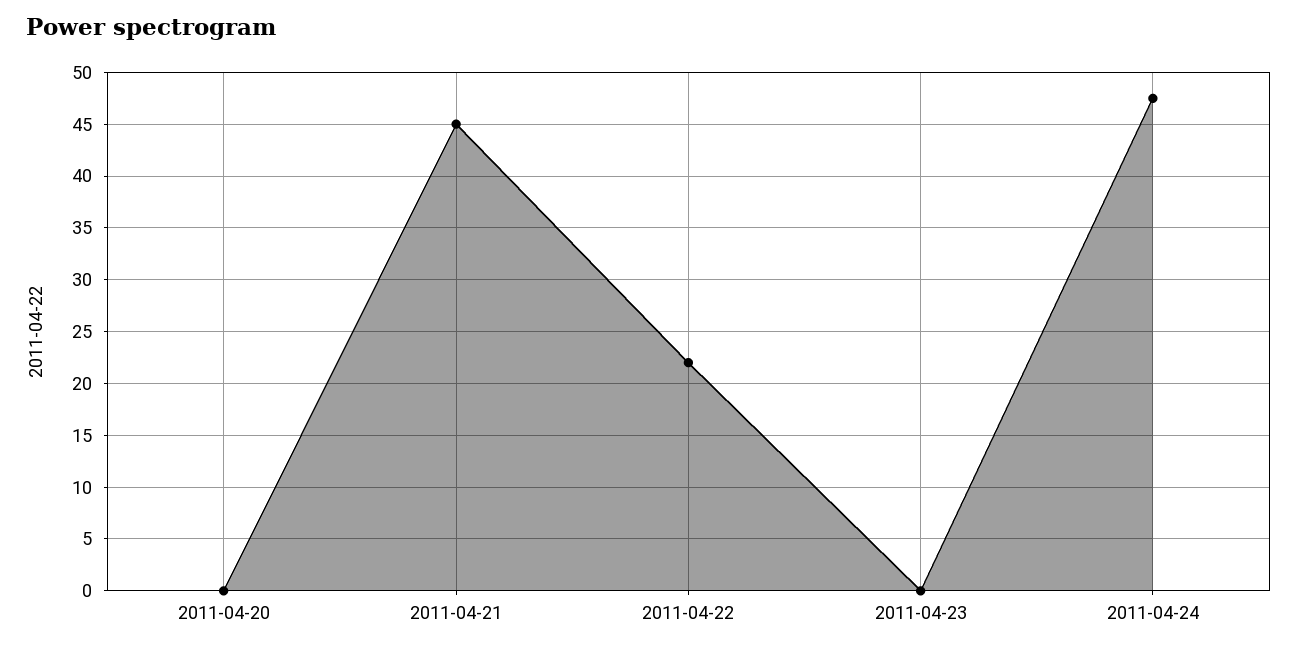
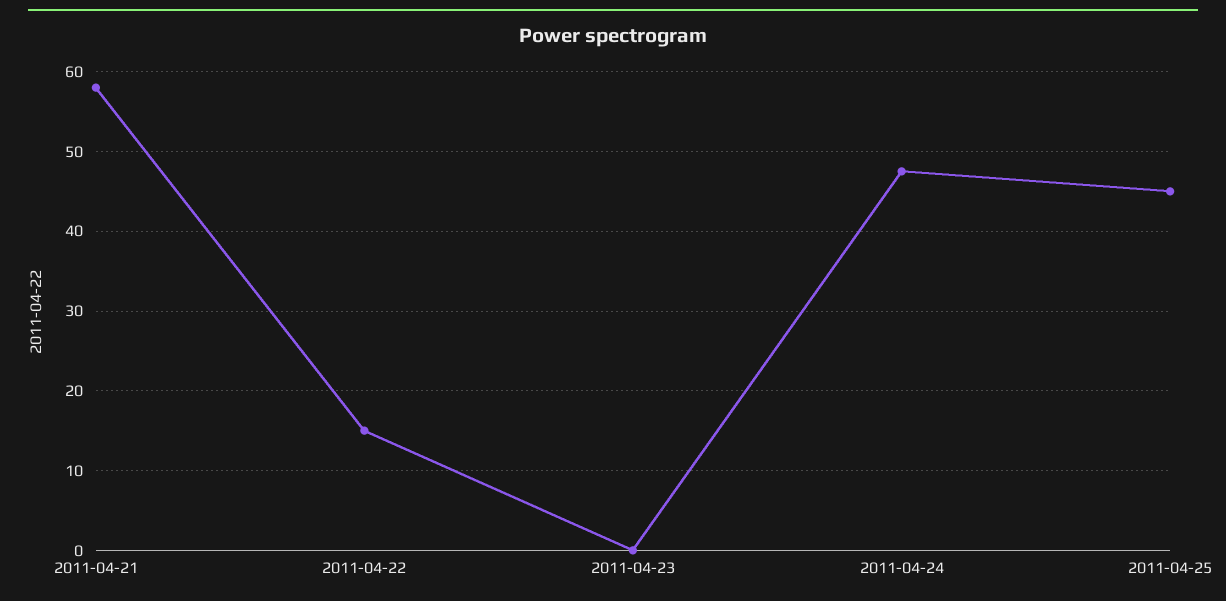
2011-04-20: 0 -> none
2011-04-21: 45 -> 58
2011-04-22: 22 -> 15
2011-04-25: none -> 45

